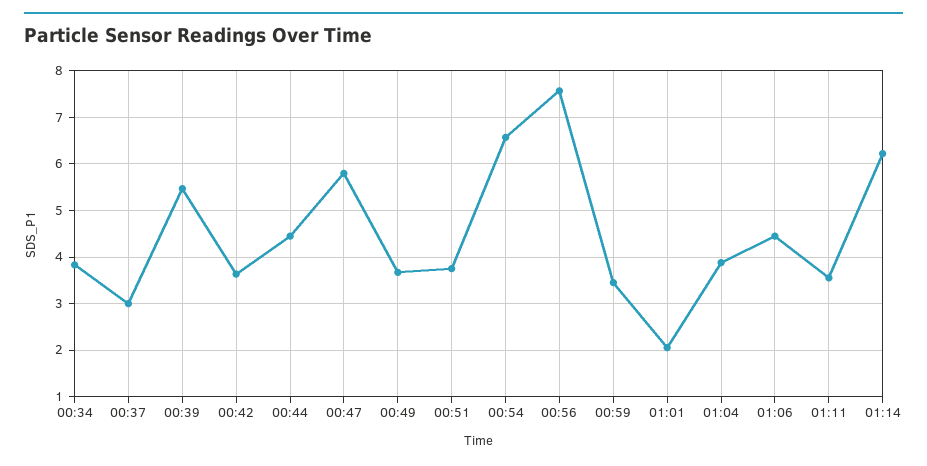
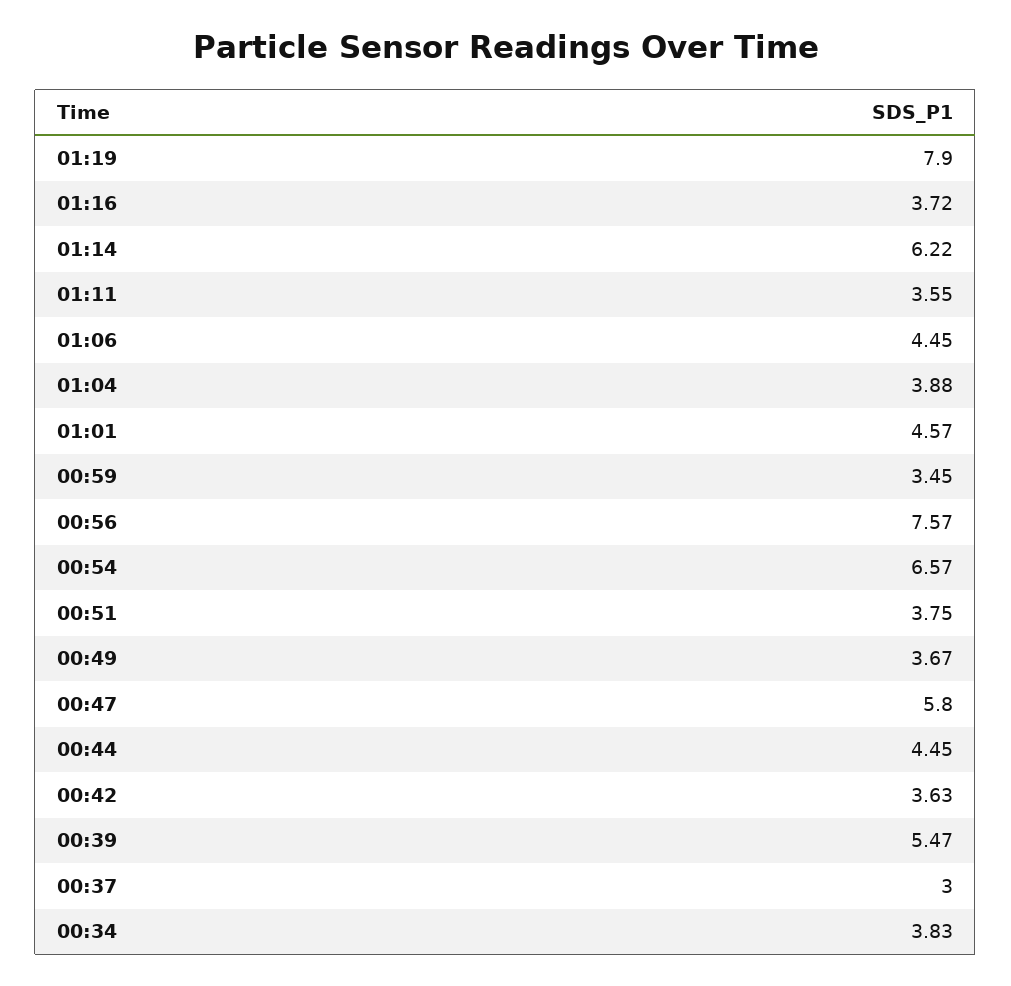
01:01: 2 -> 4.57
01:19: none -> 7.9
01:16: none -> 3.72

